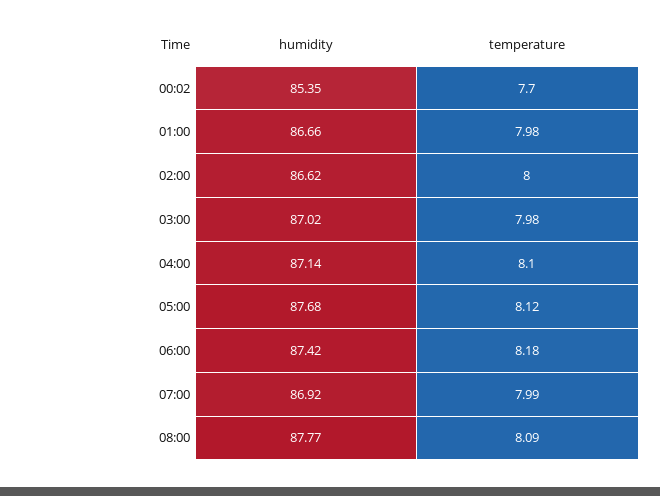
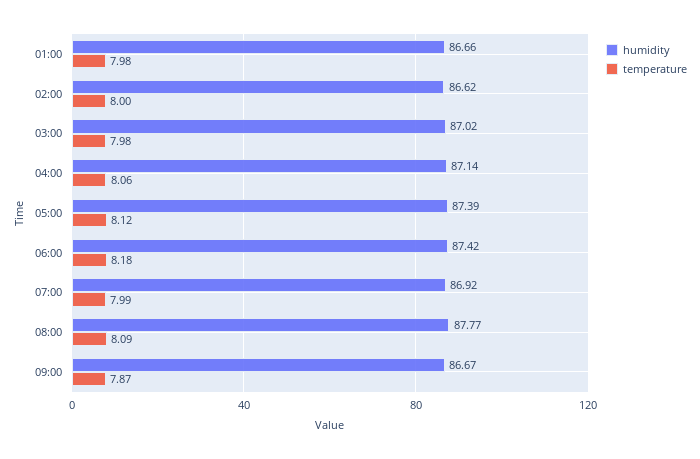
humidity, 00:02: 85.35 -> none
temperature, 00:02: 7.7 -> none
temperature, 04:00: 8.1 -> 8.06
humidity, 05:00: 87.68 -> 87.39
humidity, 09:00: none -> 86.67
temperature, 09:00: none -> 7.87

